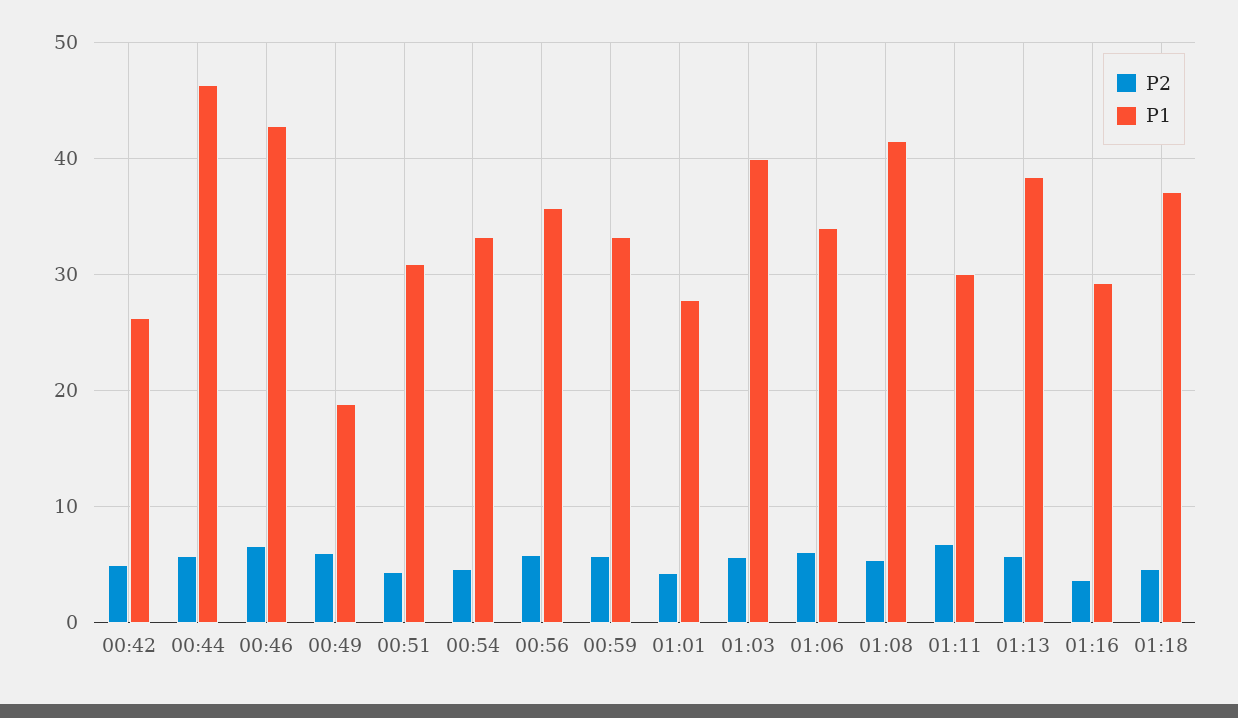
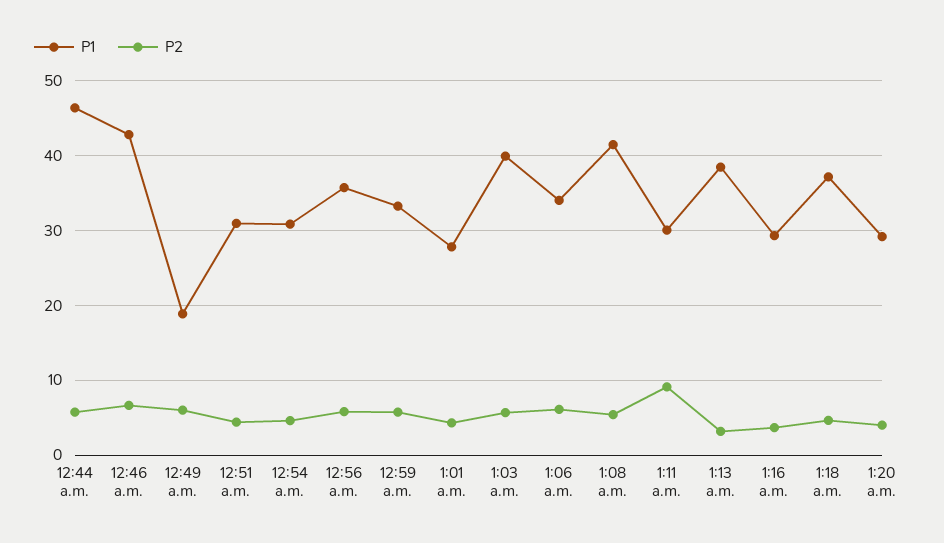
P2, 00:42: 5 -> none
P1, 00:42: 26 -> none
P1, 00:54: 33 -> 31
P2, 01:11: 7 -> 9
P2, 01:13: 6 -> 3
P1, 1:20 a.m.: none -> 29
P2, 1:20 a.m.: none -> 4

